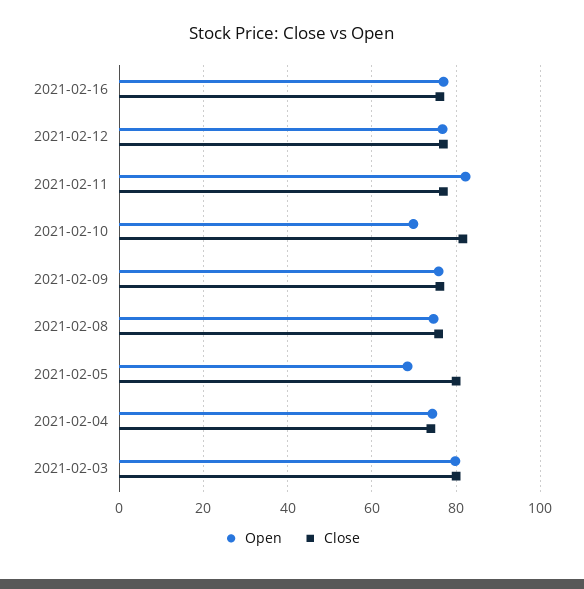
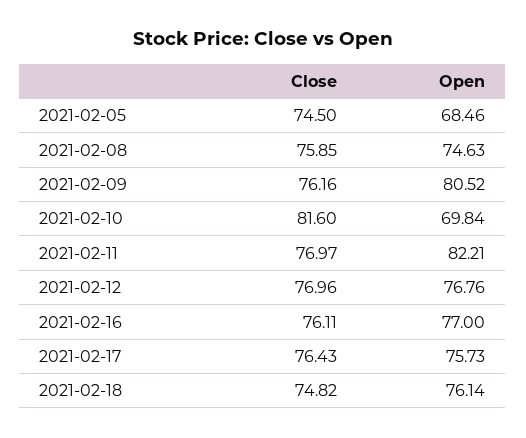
Open, 2021-02-09: 76 -> 80.52
Close, 2021-02-05: 80 -> 74.5
Open, 2021-02-04: 74 -> none
Close, 2021-02-04: 74 -> none
Open, 2021-02-03: 80 -> none
Close, 2021-02-03: 80 -> none
Close, 2021-02-17: none -> 76.43
Open, 2021-02-17: none -> 75.73
Close, 2021-02-18: none -> 74.82
Open, 2021-02-18: none -> 76.14

